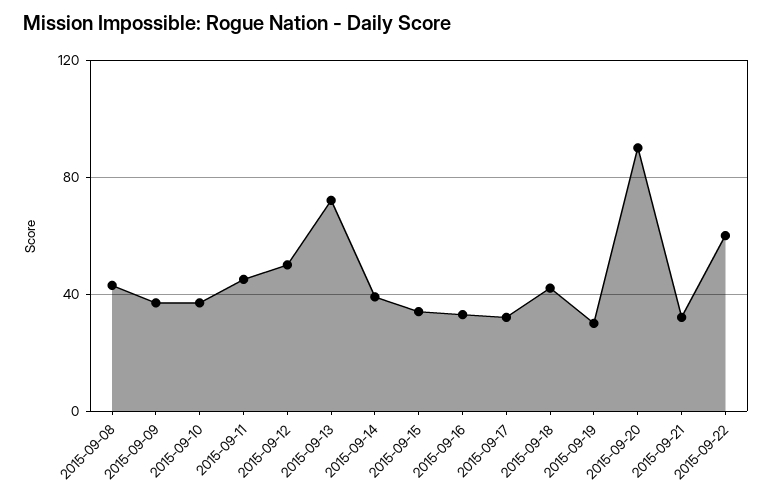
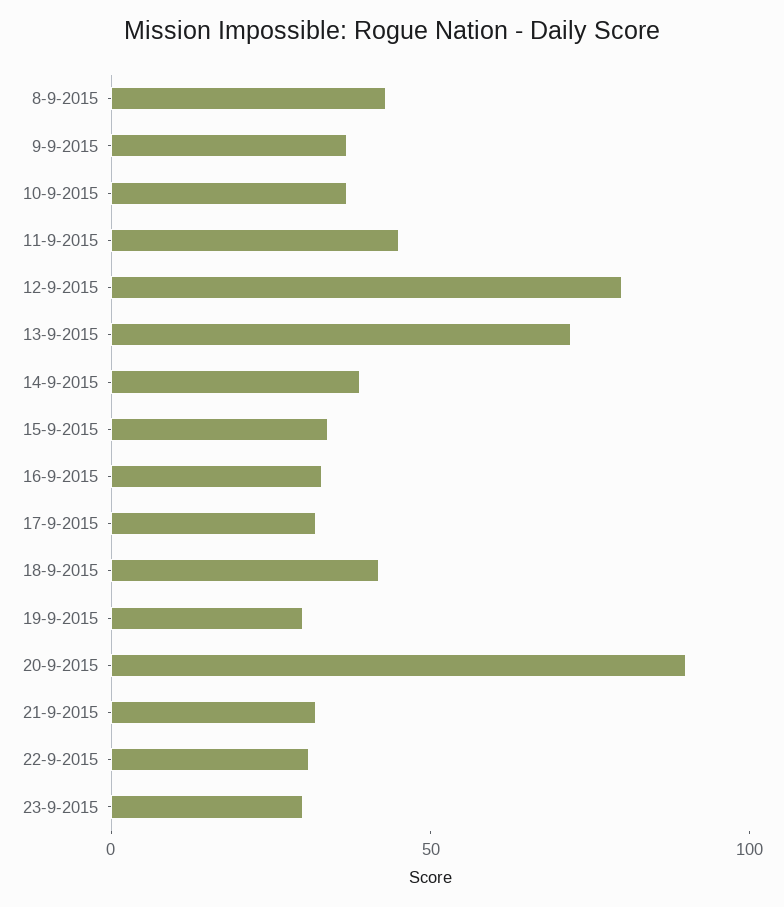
2015-09-12: 50 -> 80
2015-09-22: 60 -> 30
23-9-2015: none -> 30

